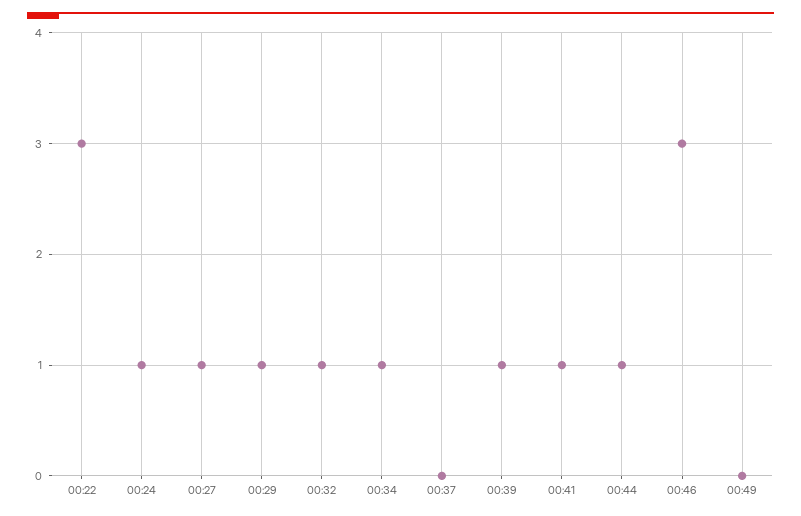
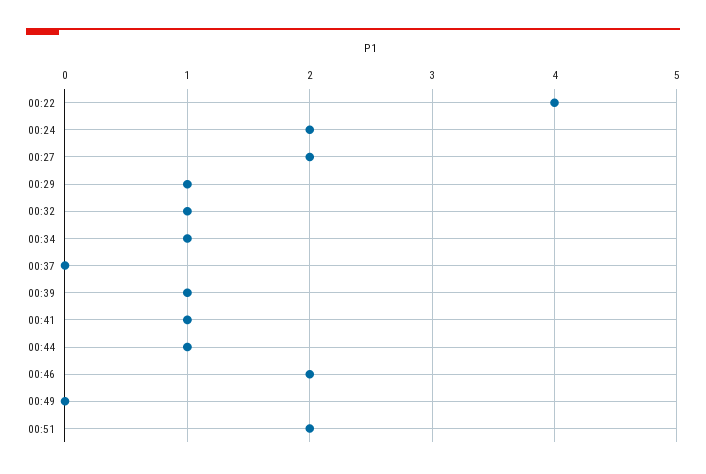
00:22: 3 -> 4
00:24: 1 -> 2
00:27: 1 -> 2
00:46: 3 -> 2
00:51: none -> 2

